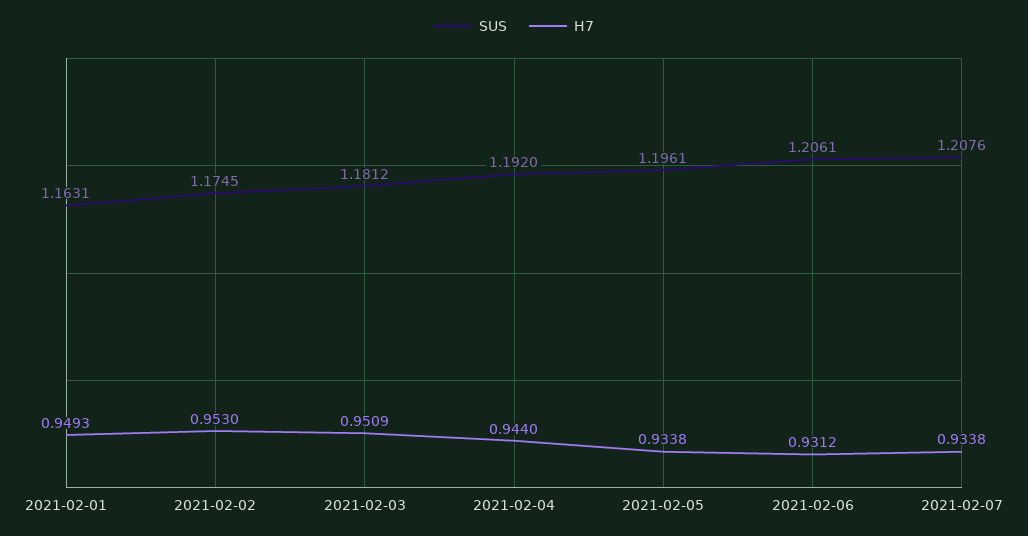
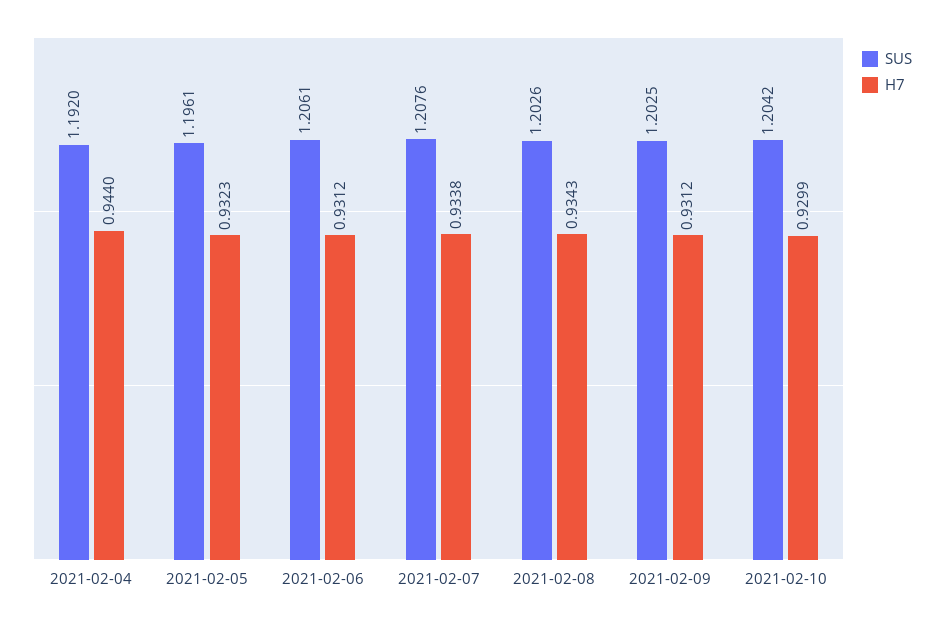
SUS, 2021-02-01: 1.1631 -> none
H7, 2021-02-01: 0.9493 -> none
SUS, 2021-02-02: 1.1745 -> none
H7, 2021-02-02: 0.953 -> none
SUS, 2021-02-03: 1.1812 -> none
H7, 2021-02-03: 0.9509 -> none
H7, 2021-02-05: 0.9338 -> 0.9323
SUS, 2021-02-08: none -> 1.2026
H7, 2021-02-08: none -> 0.9343
SUS, 2021-02-09: none -> 1.2025
H7, 2021-02-09: none -> 0.9312
SUS, 2021-02-10: none -> 1.2042
H7, 2021-02-10: none -> 0.9299

